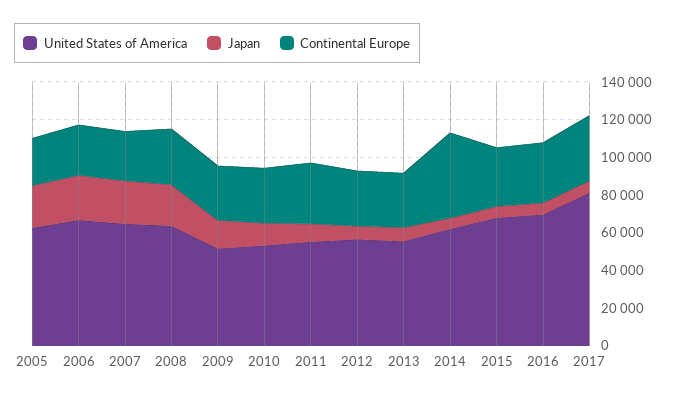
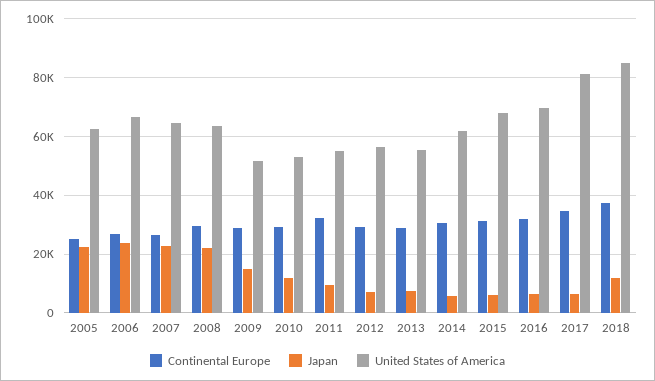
Continental Europe, 2014: 45000 -> 30000
Continental Europe, 2018: none -> 37500
Japan, 2018: none -> 12500
United States of America, 2018: none -> 85000

